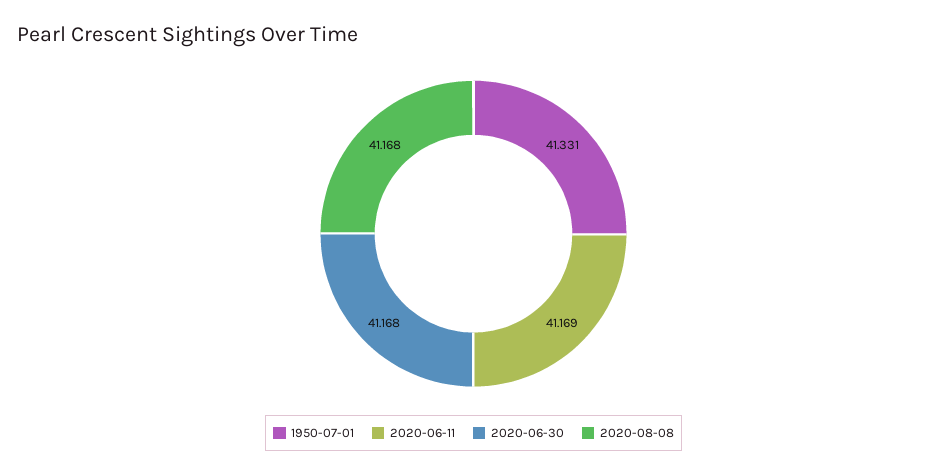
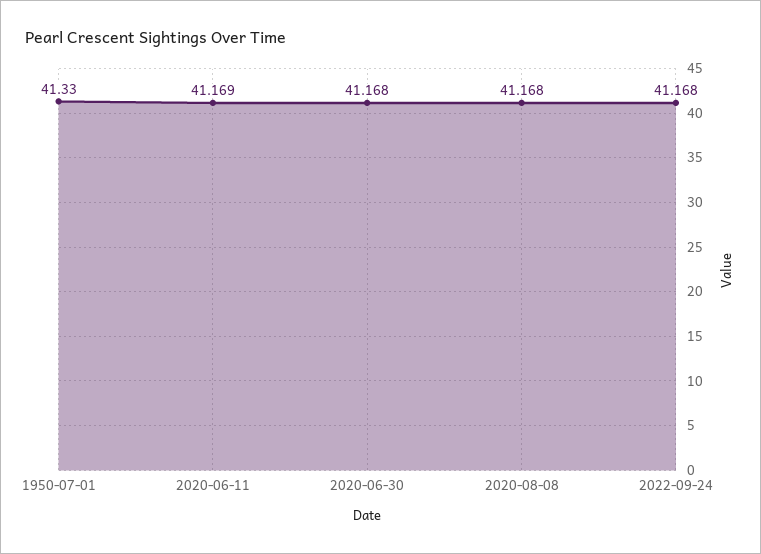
1950-07-01: 41.331 -> 41.33
2022-09-24: none -> 41.168

